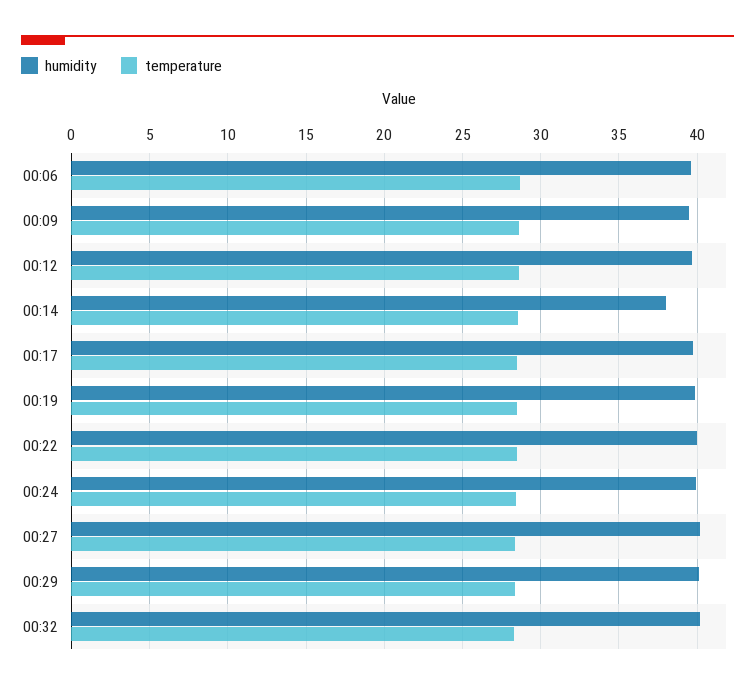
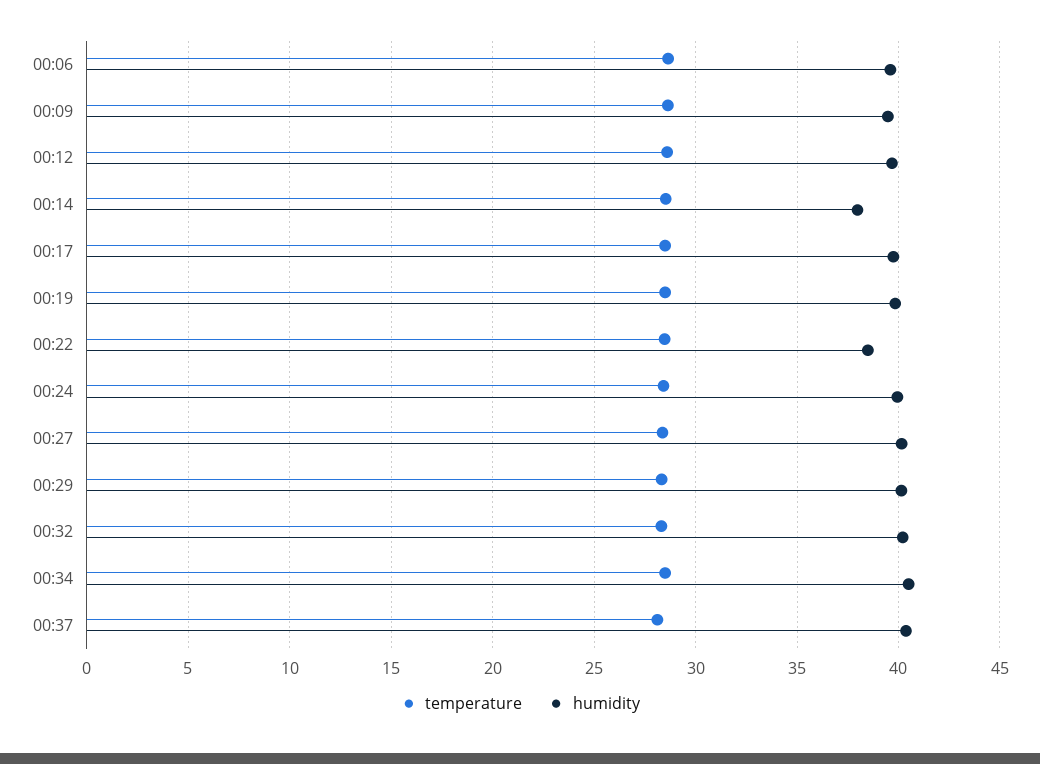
humidity, 00:22: 40 -> 38.5
temperature, 00:34: none -> 28.5
humidity, 00:34: none -> 40.5
temperature, 00:37: none -> 28
humidity, 00:37: none -> 40.5

